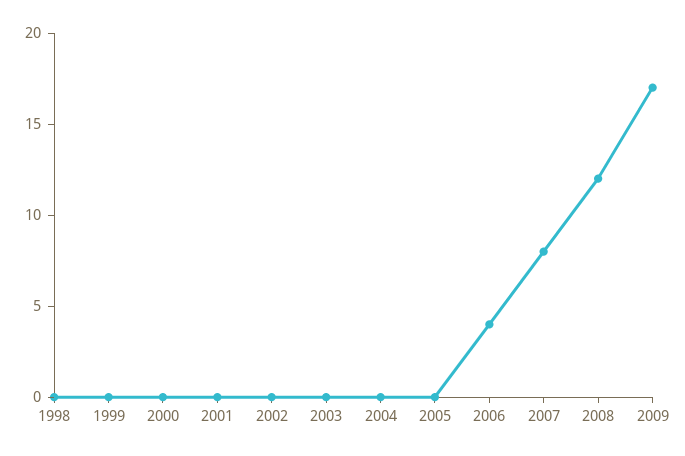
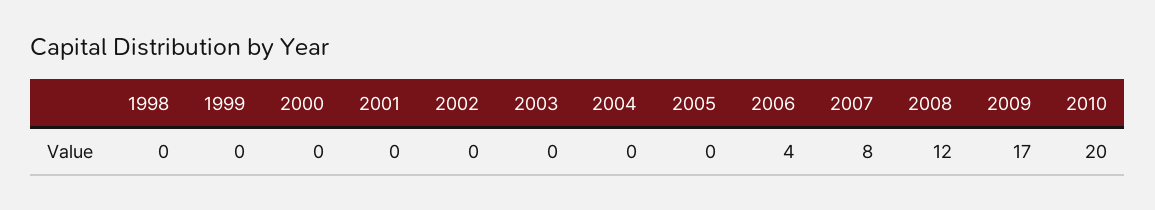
2010: none -> 20

